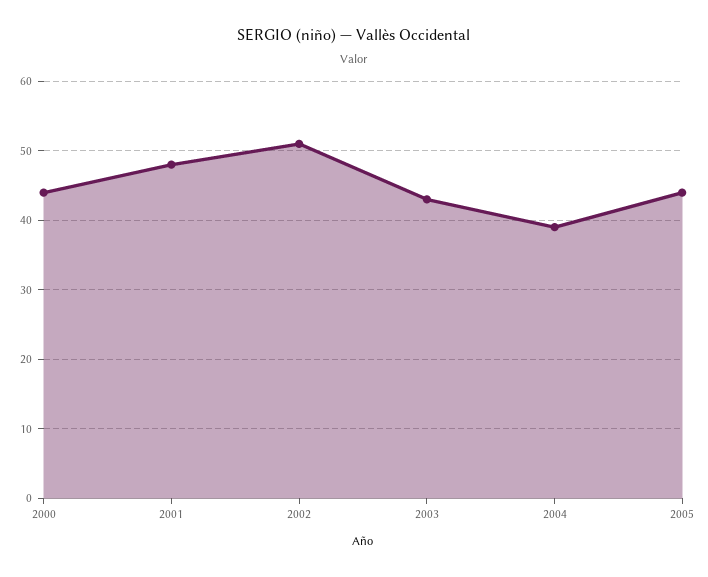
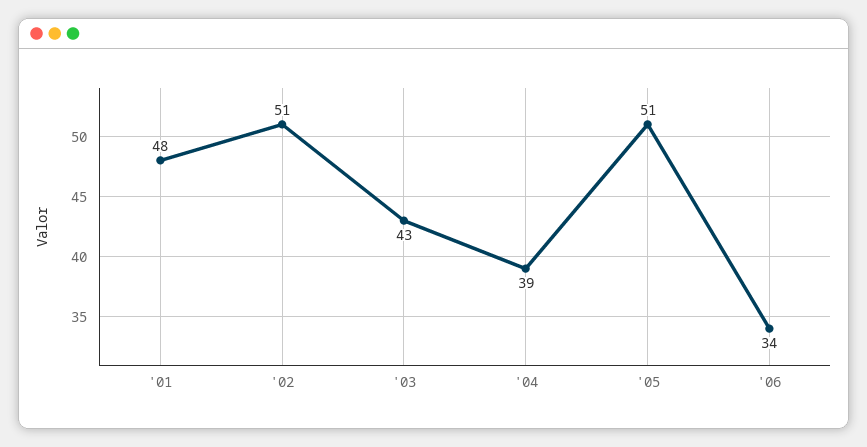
2000: 44 -> none
2005: 44 -> 51
'06: none -> 34

